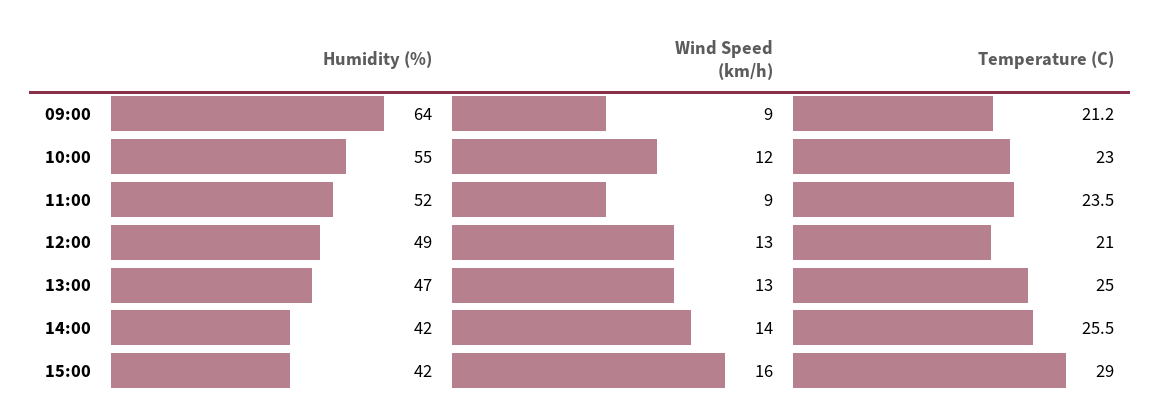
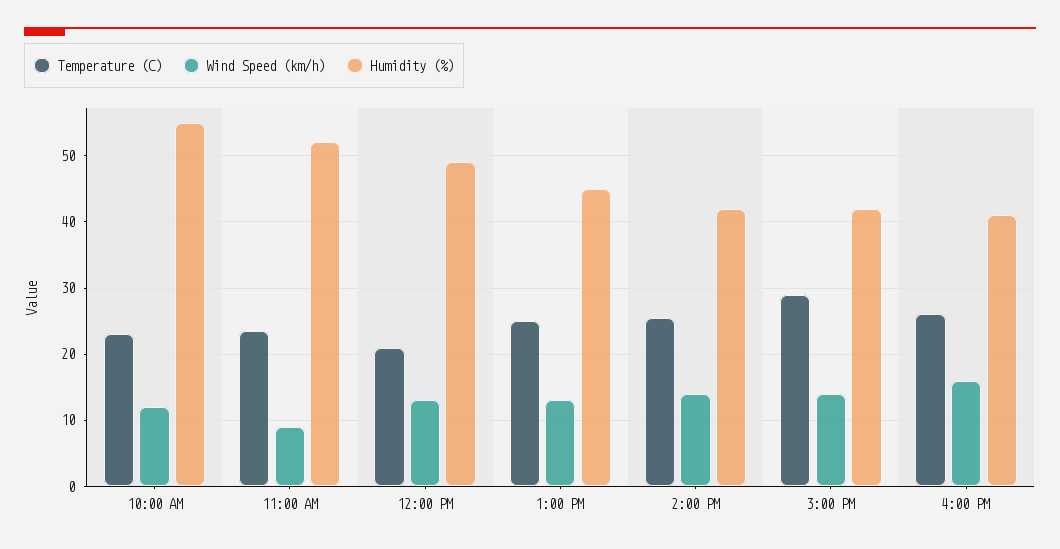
Humidity (%), 09:00: 64 -> none
Wind Speed (km/h), 09:00: 9 -> none
Temperature (C), 09:00: 21.2 -> none
Humidity (%), 13:00: 47 -> 45
Wind Speed (km/h), 15:00: 16 -> 14
Temperature (C), 4:00 PM: none -> 26
Wind Speed (km/h), 4:00 PM: none -> 16
Humidity (%), 4:00 PM: none -> 41

